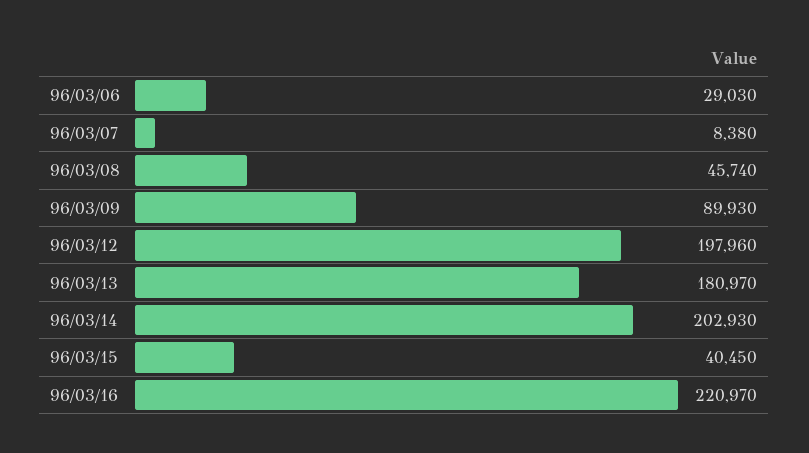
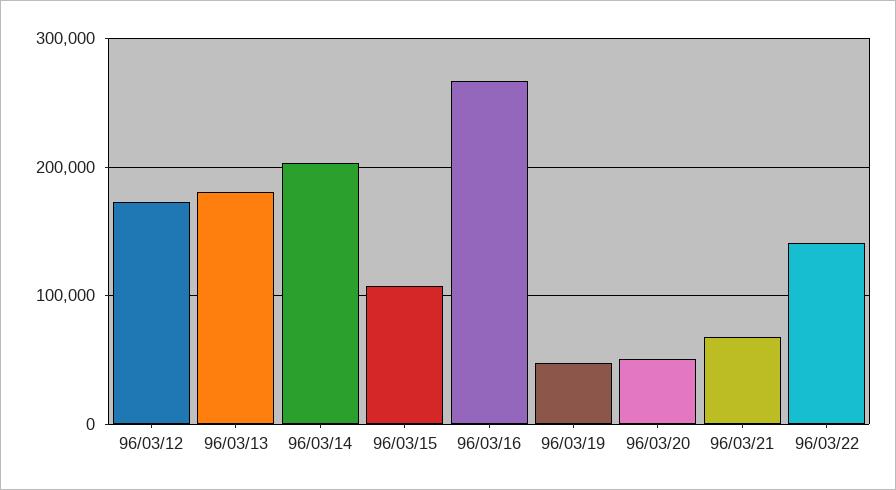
96/03/06: 29030 -> none
96/03/07: 8380 -> none
96/03/08: 45740 -> none
96/03/09: 89930 -> none
96/03/12: 197960 -> 170000
96/03/15: 40450 -> 110000
96/03/16: 220970 -> 270000
96/03/19: none -> 50000
96/03/20: none -> 50000
96/03/21: none -> 70000
96/03/22: none -> 140000

